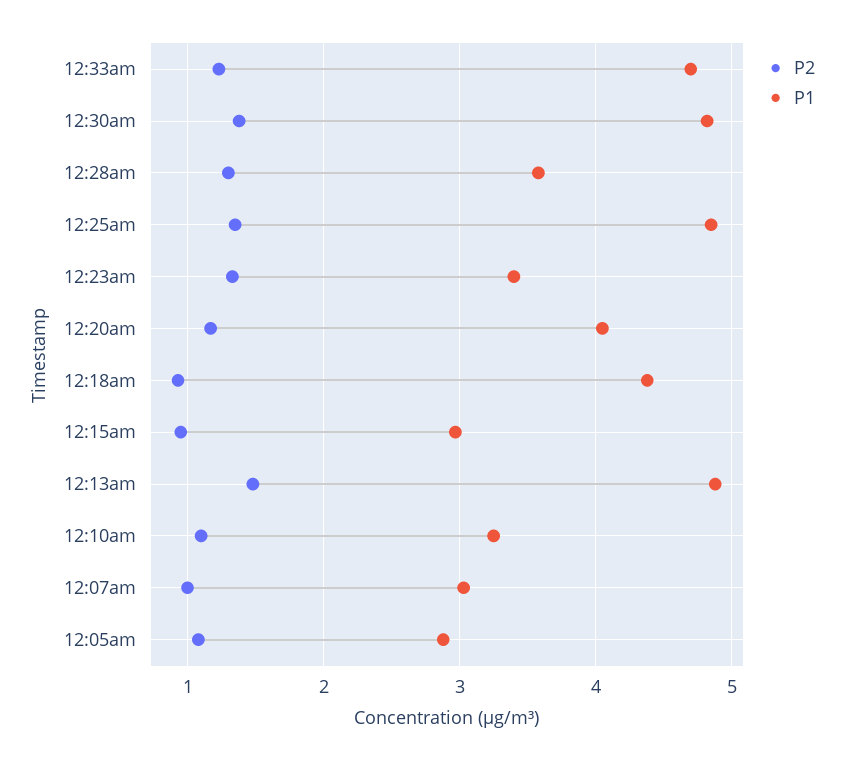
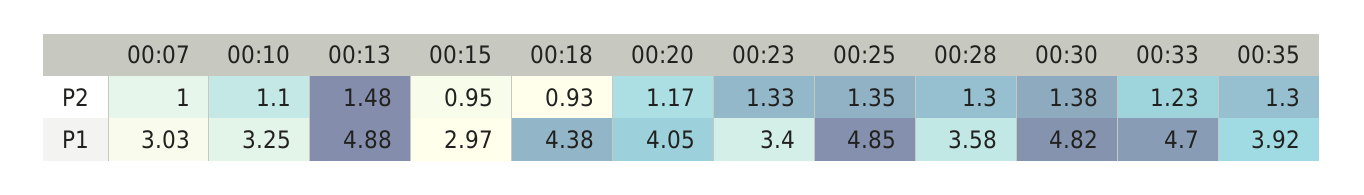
P2, 12:05am: 1.1 -> none
P1, 12:05am: 2.9 -> none
P2, 00:35: none -> 1.3
P1, 00:35: none -> 3.92

